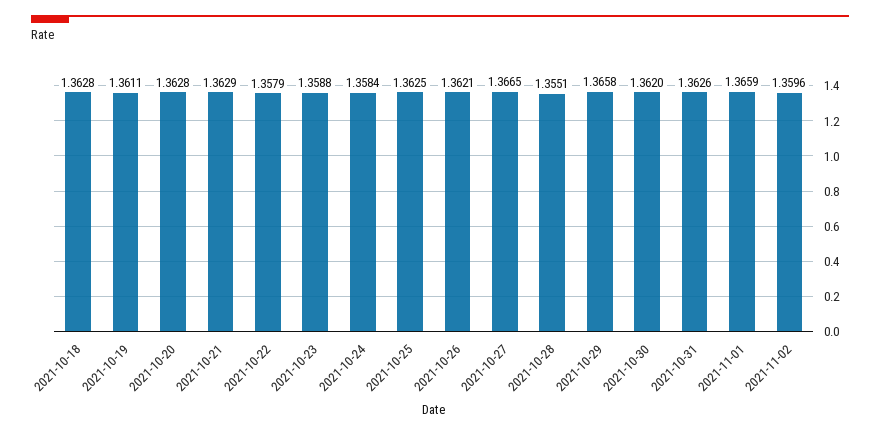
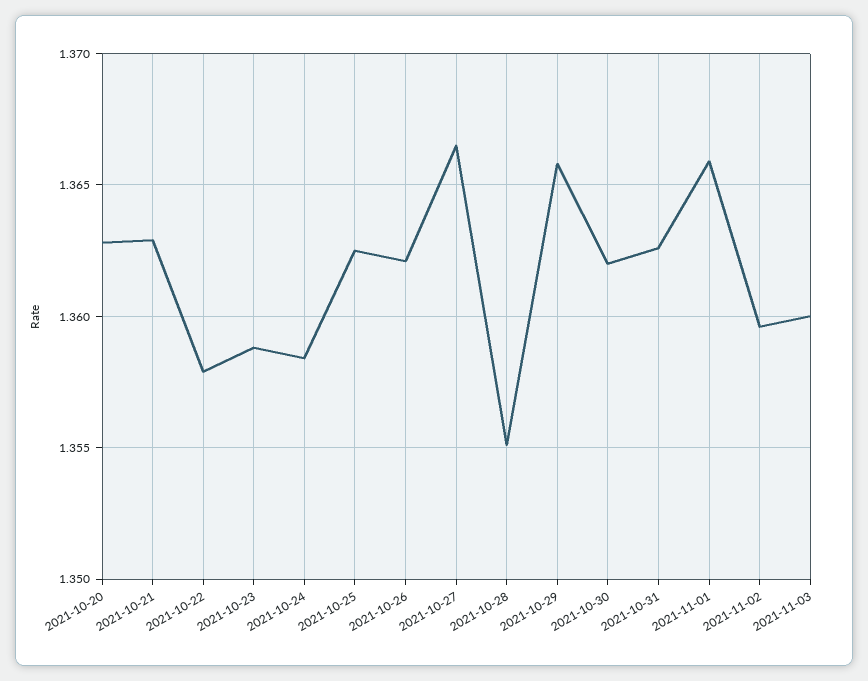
2021-10-18: 1.3628 -> none
2021-10-19: 1.3611 -> none
2021-11-03: none -> 1.36

